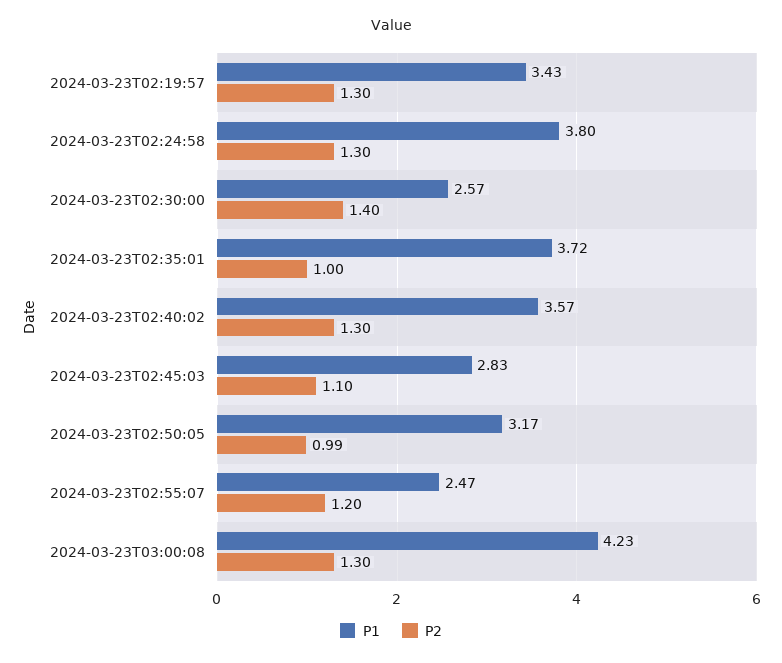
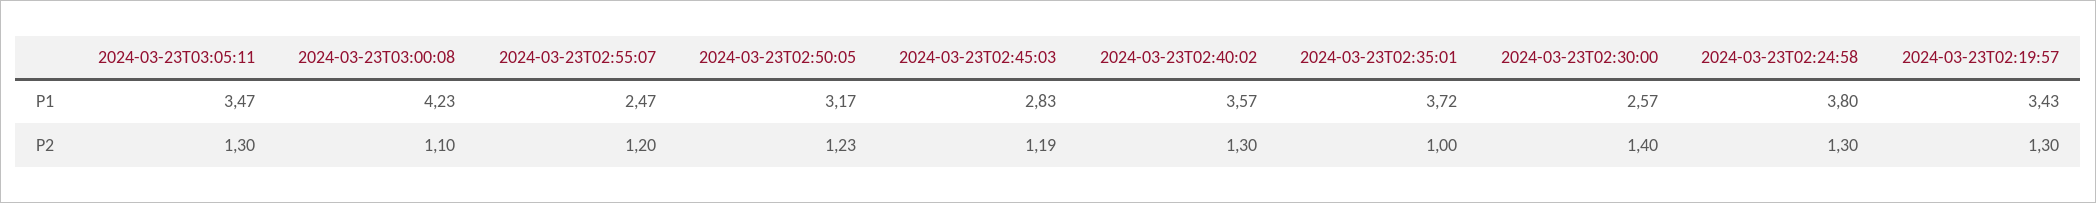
P2, 2024-03-23T02:45:03: 1.1 -> 1.19
P2, 2024-03-23T02:50:05: 0.99 -> 1.23
P2, 2024-03-23T03:00:08: 1.3 -> 1.1
P1, 2024-03-23T03:05:11: none -> 3.47
P2, 2024-03-23T03:05:11: none -> 1.3

